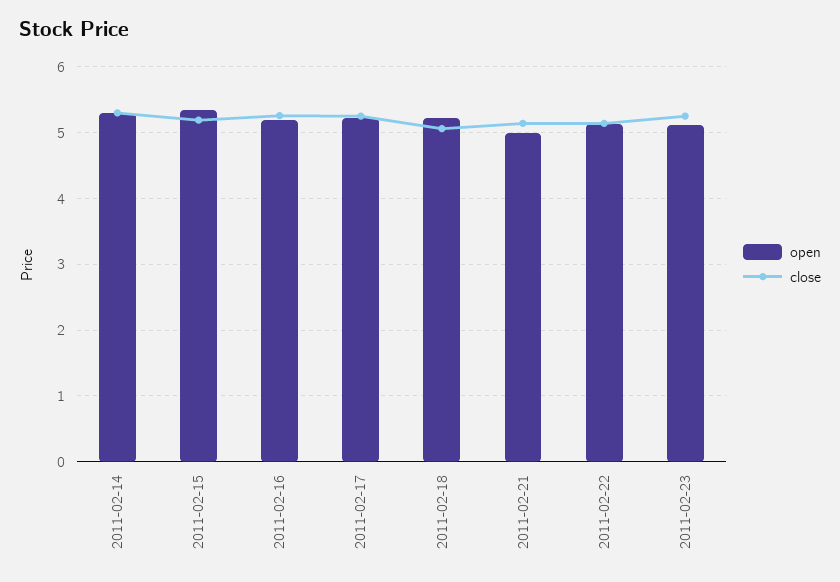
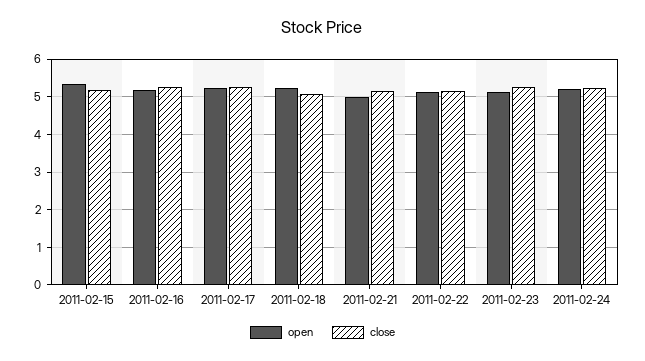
open, 2011-02-14: 5.3 -> none
close, 2011-02-14: 5.3 -> none
open, 2011-02-24: none -> 5.2
close, 2011-02-24: none -> 5.2

